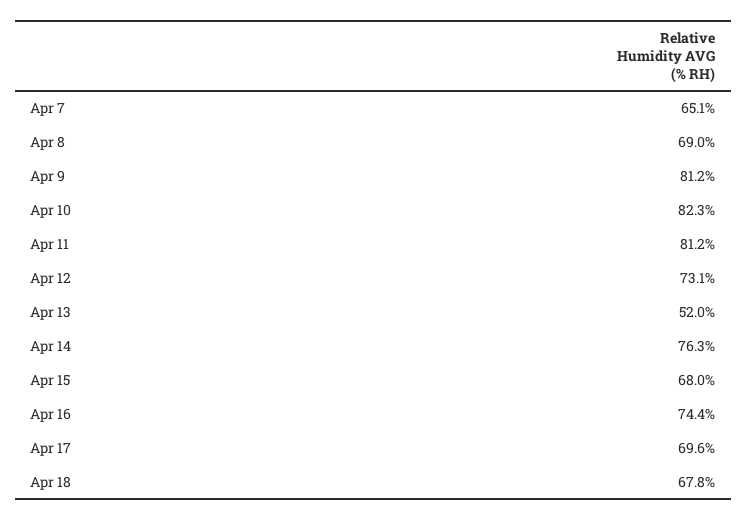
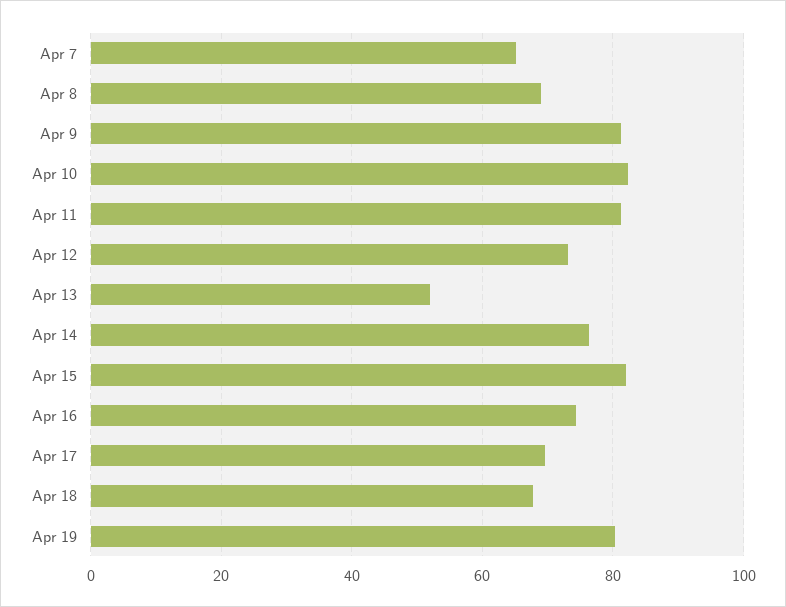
Apr 15: 68 -> 82
Apr 19: none -> 80

